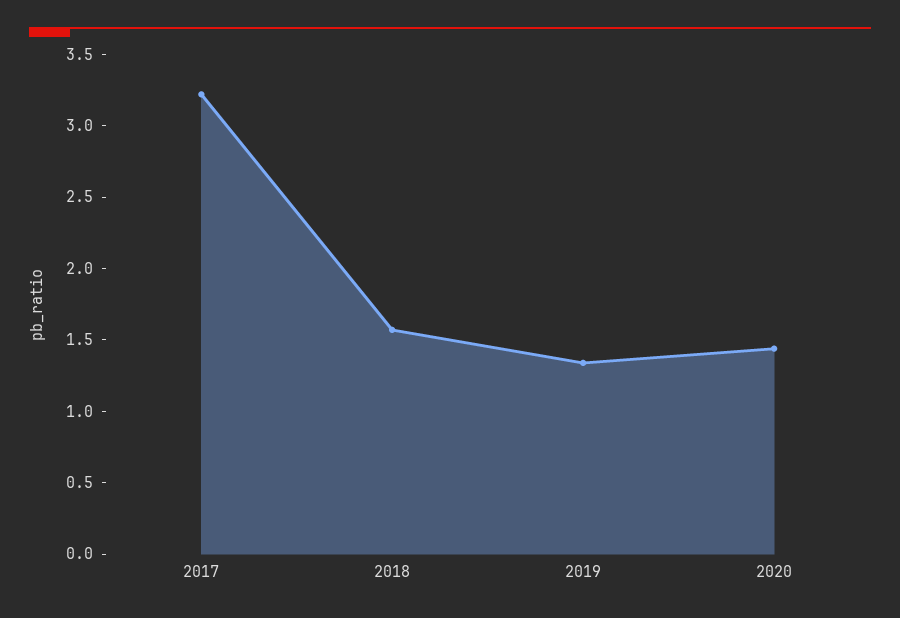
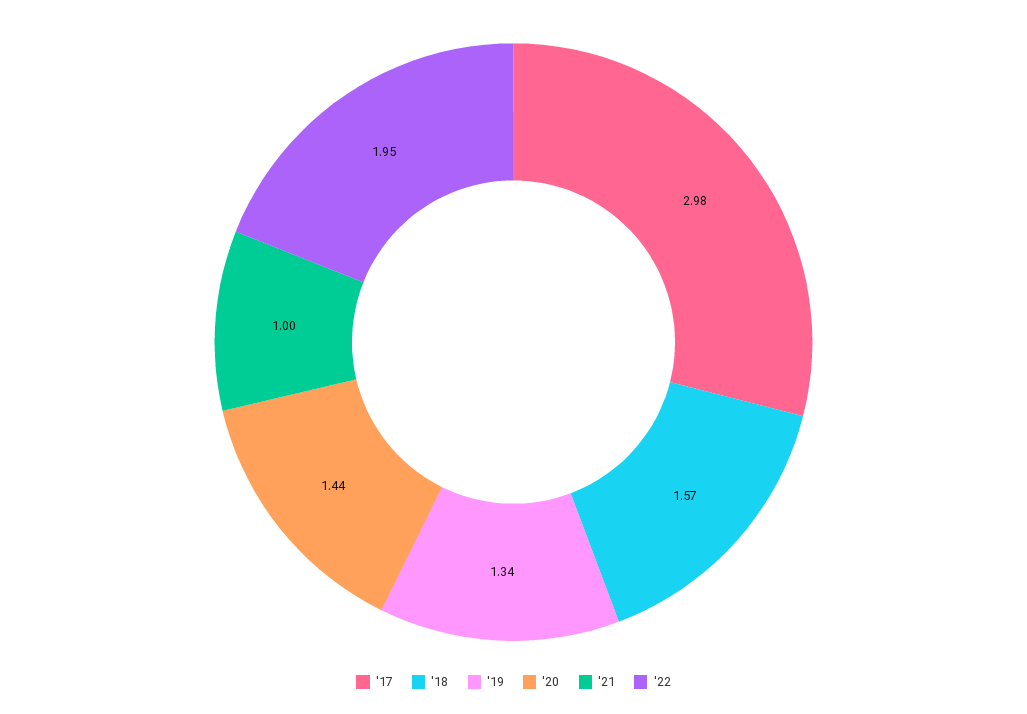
2017: 3.2 -> 2.98
'21: none -> 1
'22: none -> 1.95

